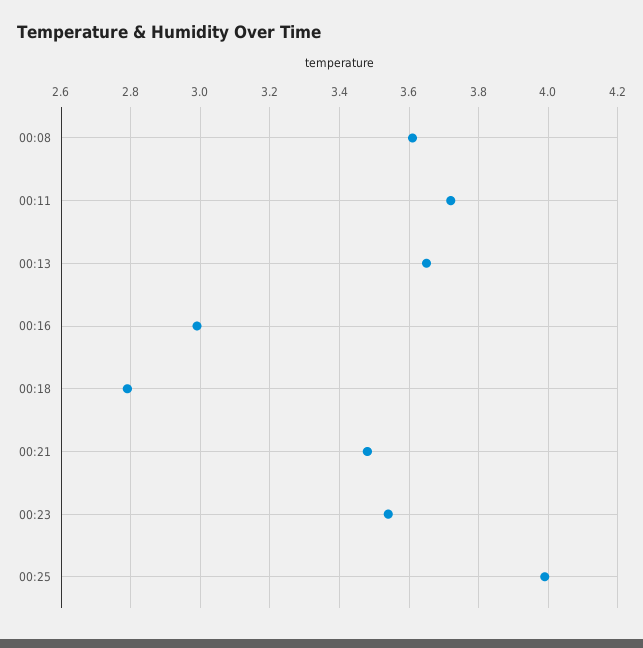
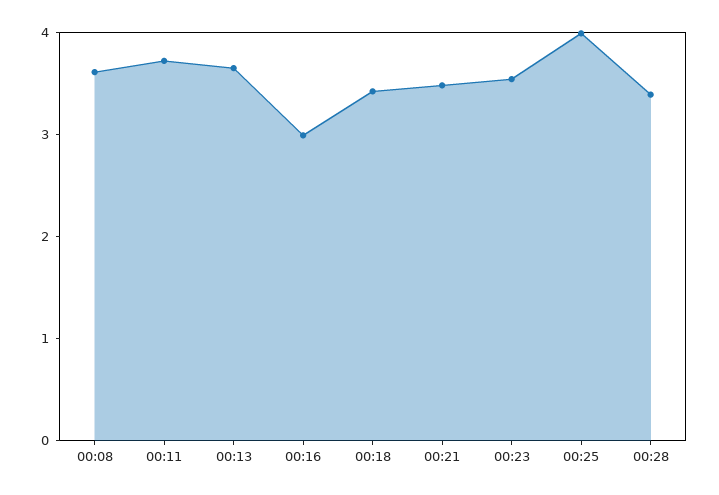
00:18: 2.8 -> 3.4
00:28: none -> 3.4

